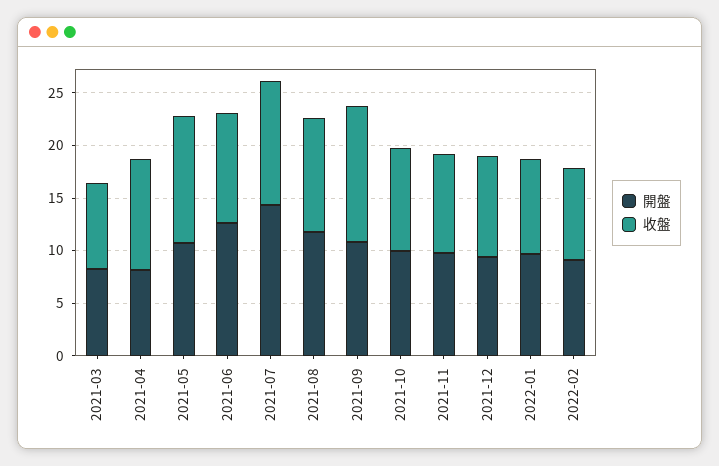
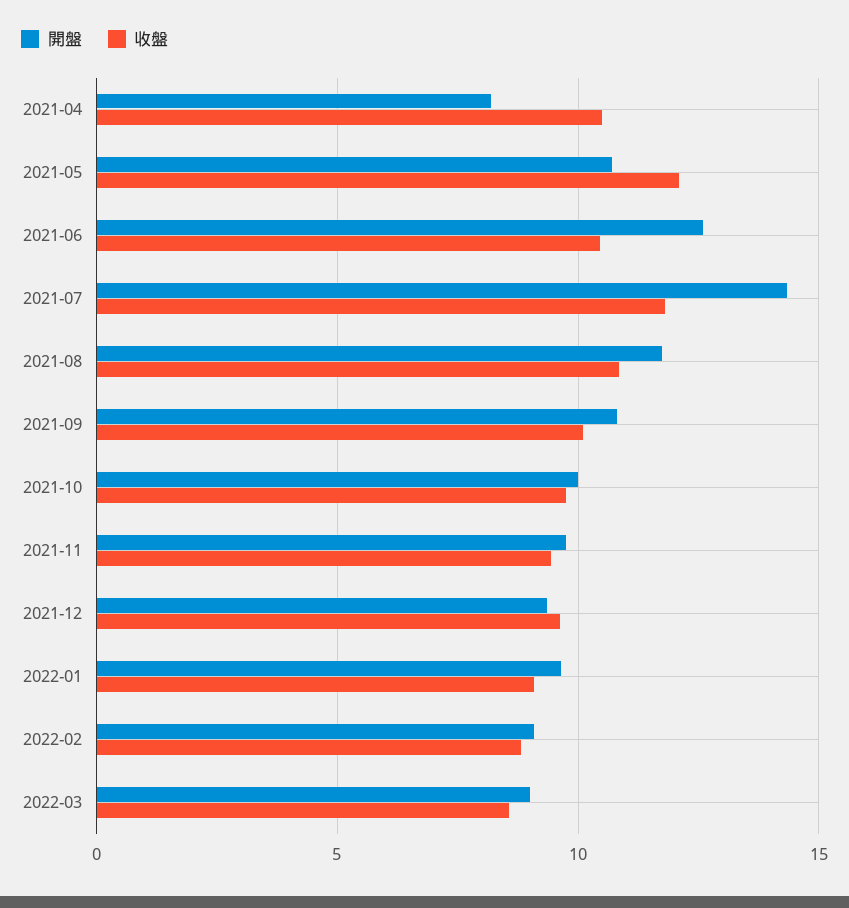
開盤, 2021-03: 8 -> none
收盤, 2021-03: 8 -> none
收盤, 2021-09: 13 -> 10
開盤, 2022-03: none -> 9
收盤, 2022-03: none -> 8.5

